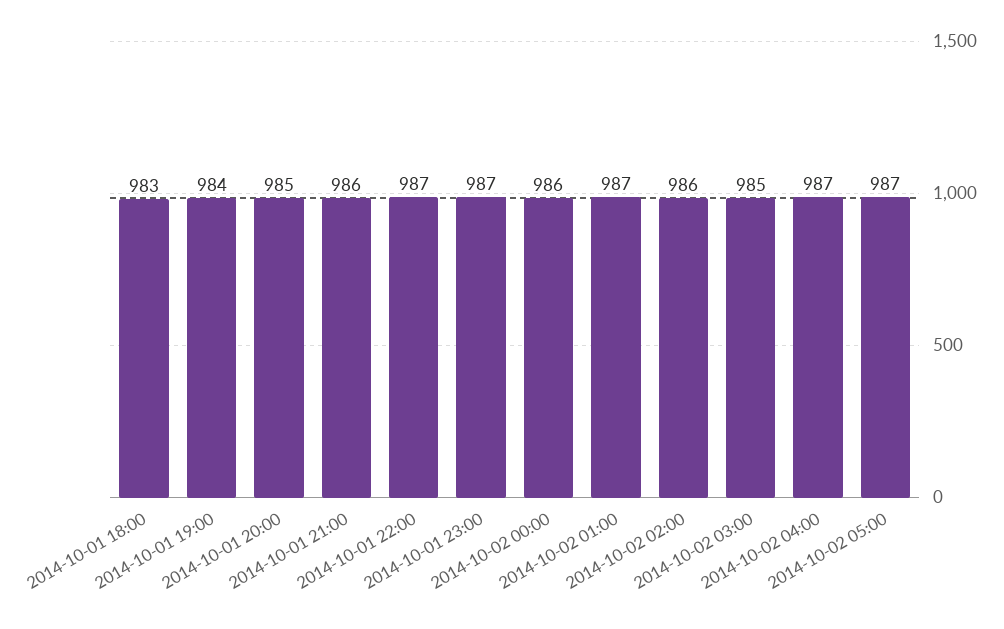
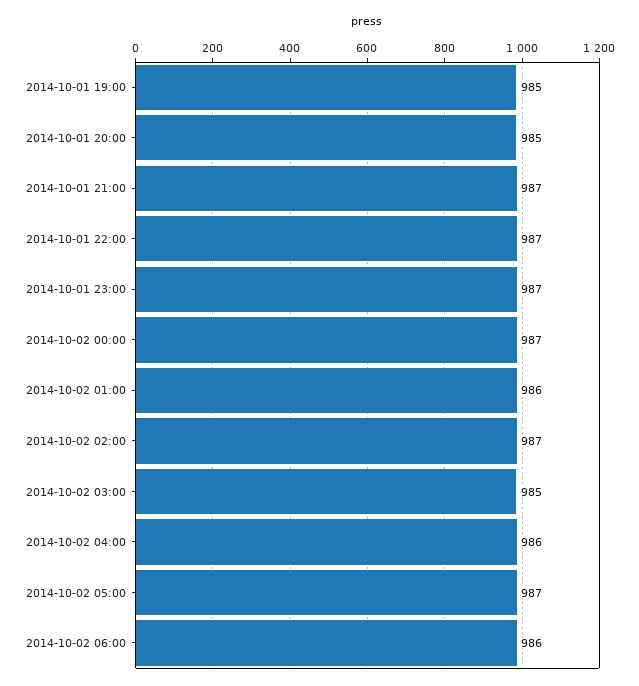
2014-10-01 18:00: 983 -> none
2014-10-01 19:00: 984 -> 985
2014-10-01 21:00: 986 -> 987
2014-10-02 00:00: 986 -> 987
2014-10-02 01:00: 987 -> 986
2014-10-02 02:00: 986 -> 987
2014-10-02 04:00: 987 -> 986
2014-10-02 06:00: none -> 986

